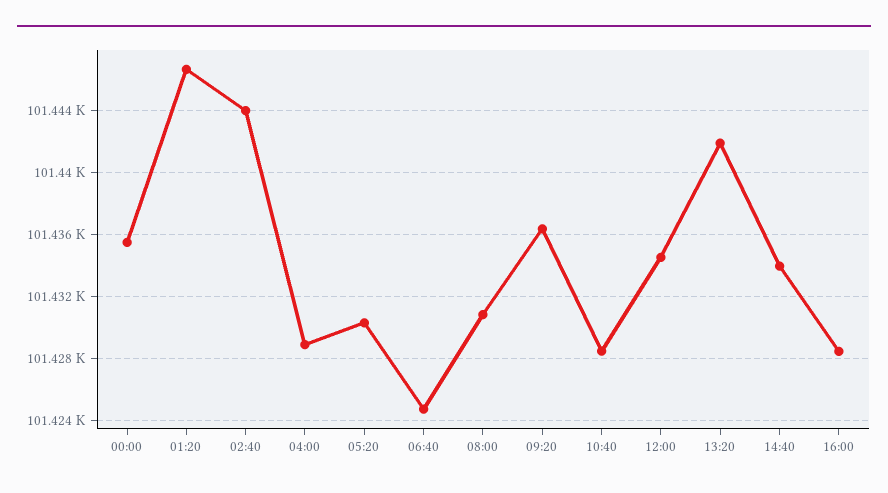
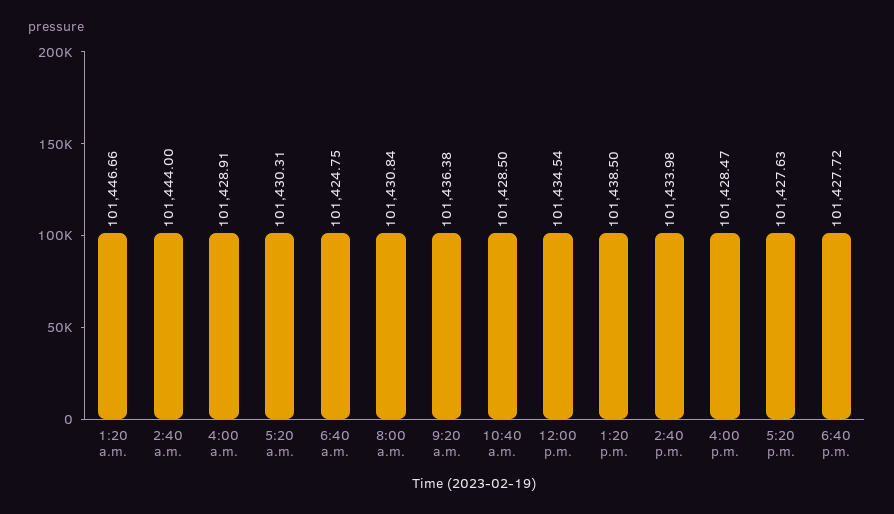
00:00: 101435.5 -> none
13:20: 101442 -> 101438.5
5:20 p.m.: none -> 101427.63
6:40 p.m.: none -> 101427.72

